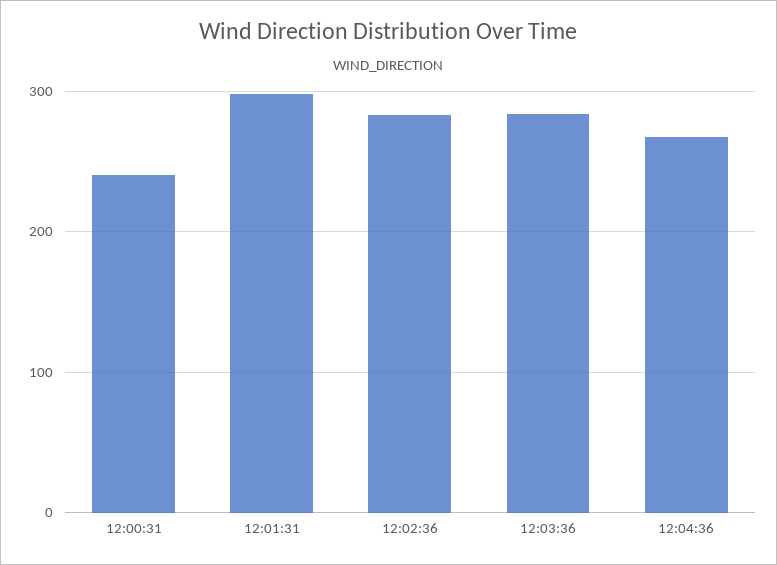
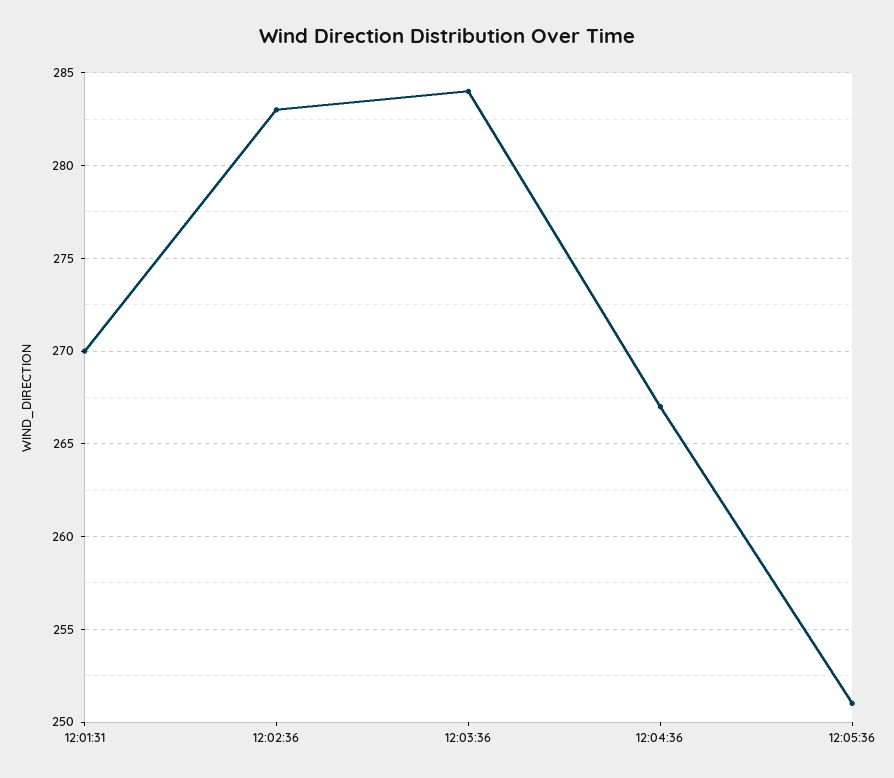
12:00:31: 240 -> none
12:01:31: 300 -> 270
12:05:36: none -> 251

